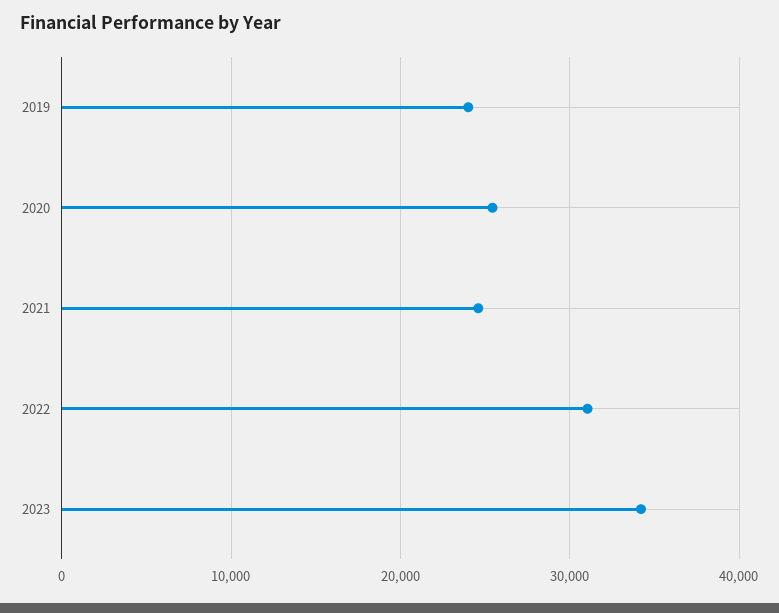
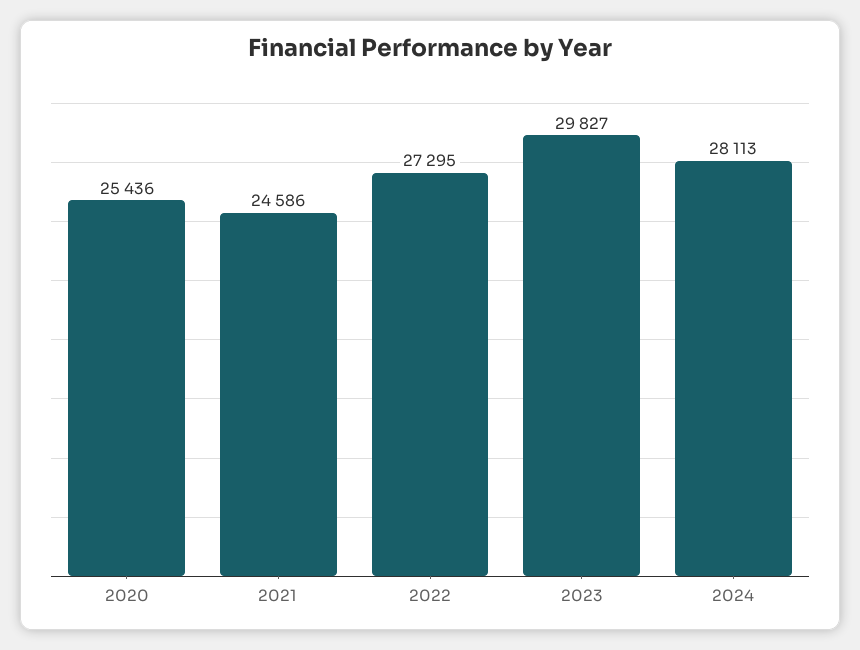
2019: 24000 -> none
2022: 31000 -> 27295
2023: 34000 -> 29827
2024: none -> 28113

